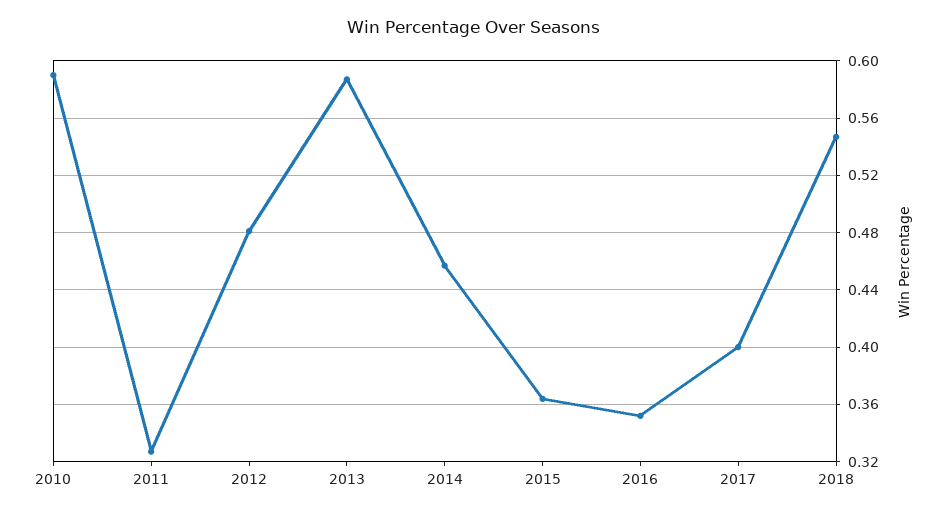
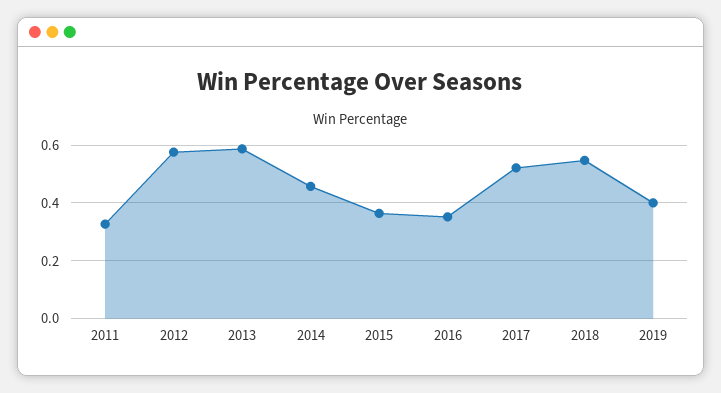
2010: 0.59 -> none
2012: 0.48 -> 0.575
2017: 0.4 -> 0.525
2019: none -> 0.4

